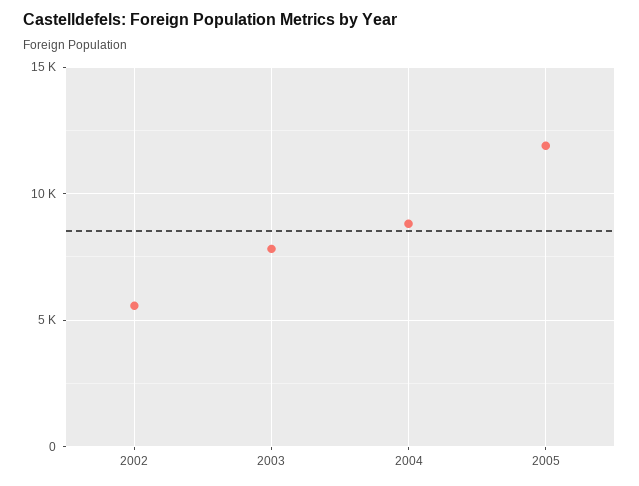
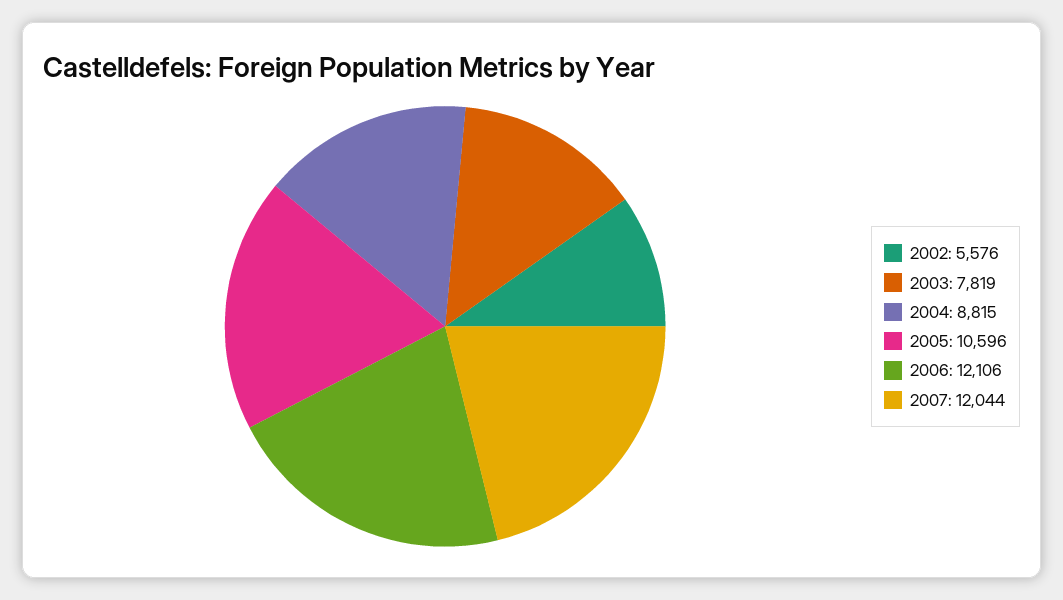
2005: 12000 -> 10596
2006: none -> 12106
2007: none -> 12044

